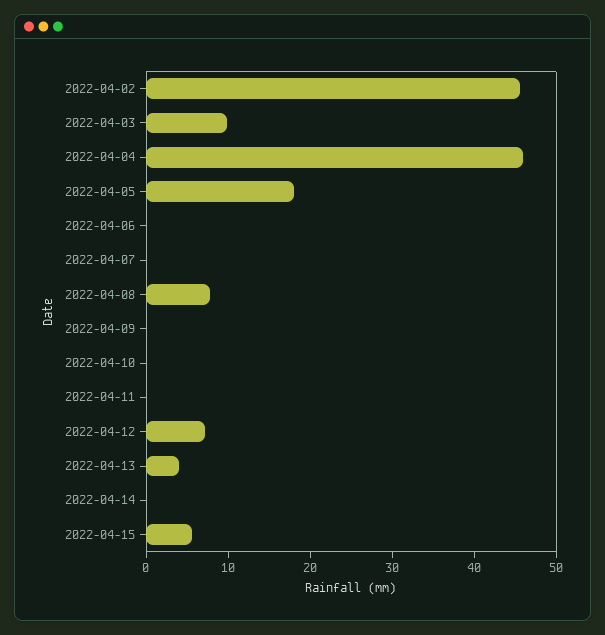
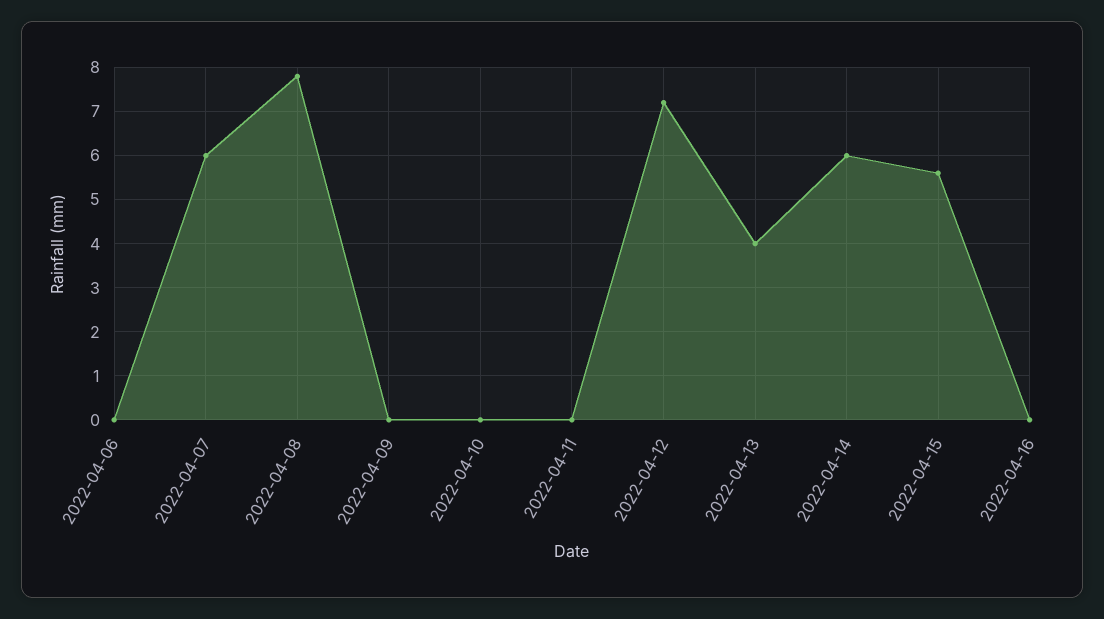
2022-04-02: 46 -> none
2022-04-03: 10 -> none
2022-04-04: 46 -> none
2022-04-05: 18 -> none
2022-04-07: 0 -> 6
2022-04-14: 0 -> 6
2022-04-16: none -> 0

